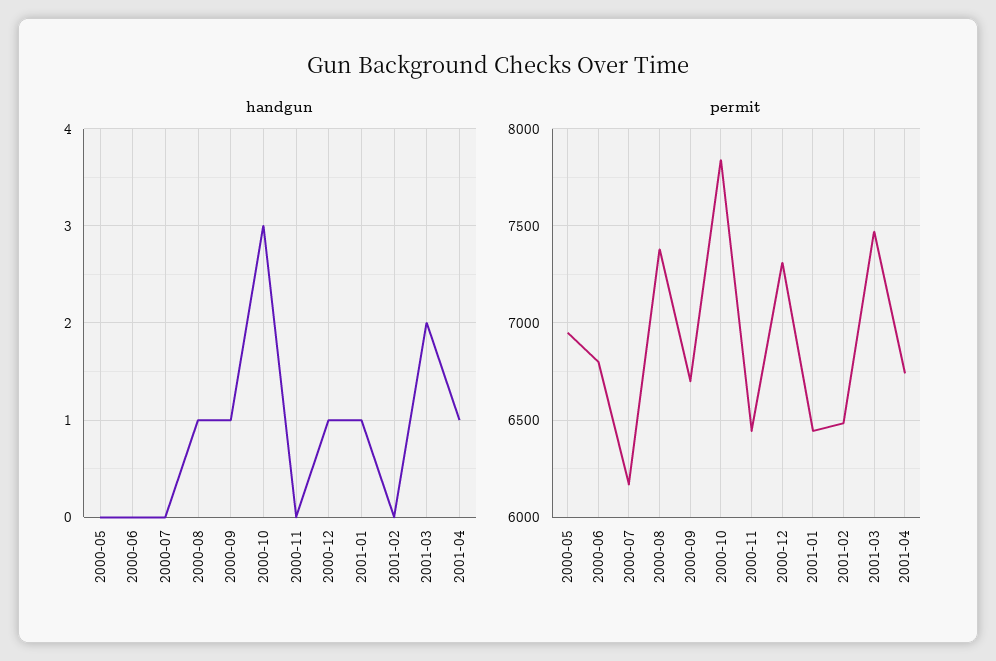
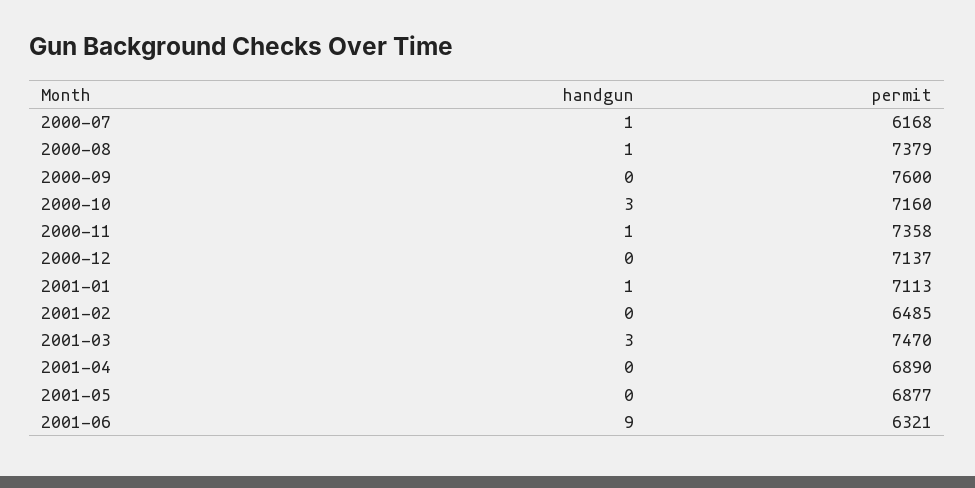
handgun, 2000-05: 0 -> none
handgun, 2000-06: 0 -> none
handgun, 2000-07: 0 -> 1
handgun, 2000-09: 1 -> 0
handgun, 2000-11: 0 -> 1
handgun, 2000-12: 1 -> 0
handgun, 2001-03: 2 -> 3
handgun, 2001-04: 1 -> 0
permit, 2000-05: 6950 -> none
permit, 2000-06: 6800 -> none
permit, 2000-09: 6700 -> 7600
permit, 2000-10: 7850 -> 7160
permit, 2000-11: 6450 -> 7358
permit, 2000-12: 7300 -> 7137
permit, 2001-01: 6450 -> 7113
permit, 2001-04: 6750 -> 6890
handgun, 2001-05: none -> 0
permit, 2001-05: none -> 6877
handgun, 2001-06: none -> 9
permit, 2001-06: none -> 6321

